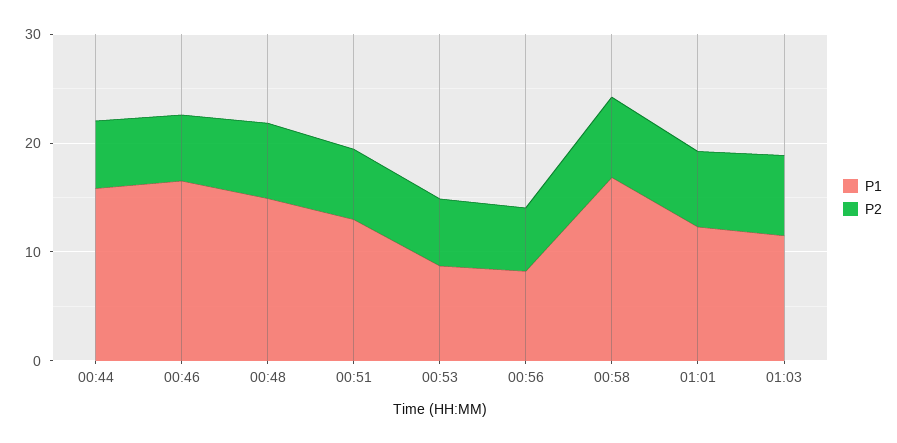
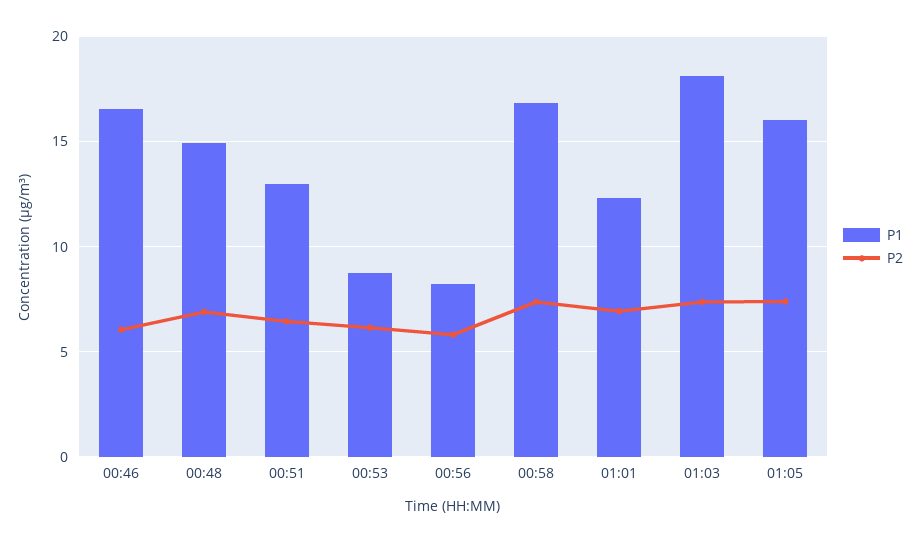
P1, 00:44: 16 -> none
P2, 00:44: 6 -> none
P1, 01:03: 12 -> 18
P1, 01:05: none -> 16
P2, 01:05: none -> 7.5

